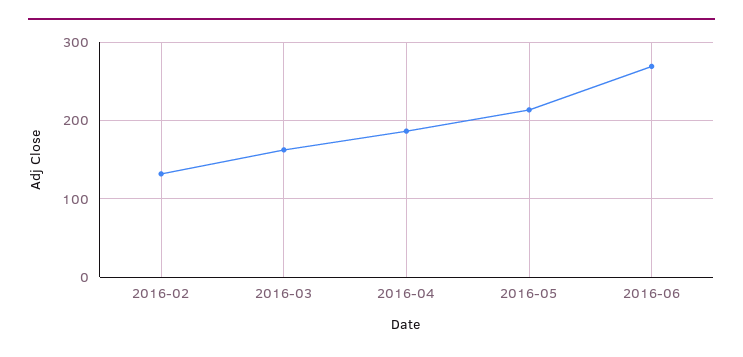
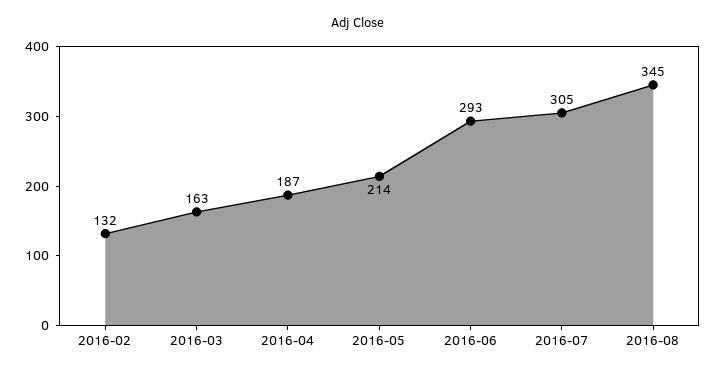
2016-06: 270 -> 293
2016-07: none -> 305
2016-08: none -> 345

